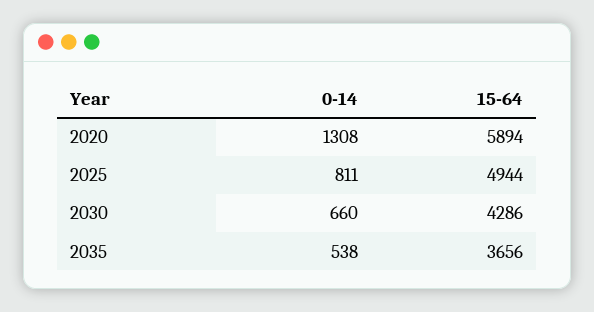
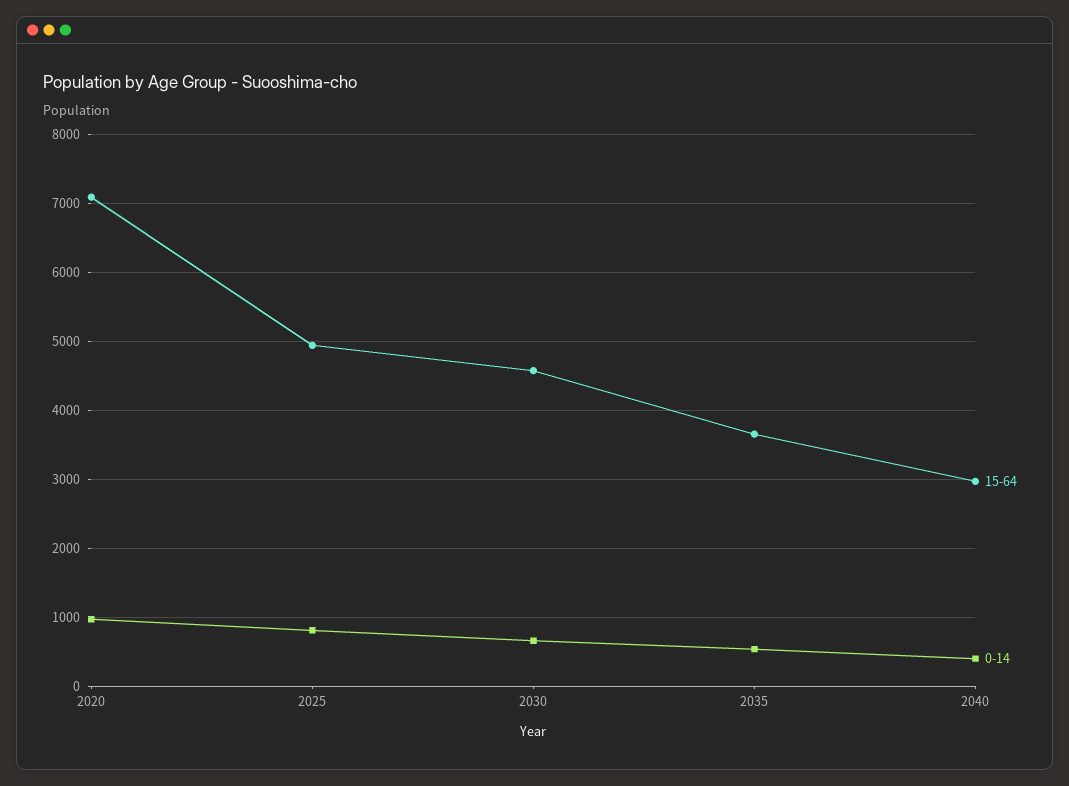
0-14, 2020: 1308 -> 1000
15-64, 2020: 5894 -> 7100
15-64, 2030: 4286 -> 4600
15-64, 2040: none -> 3000
0-14, 2040: none -> 400

